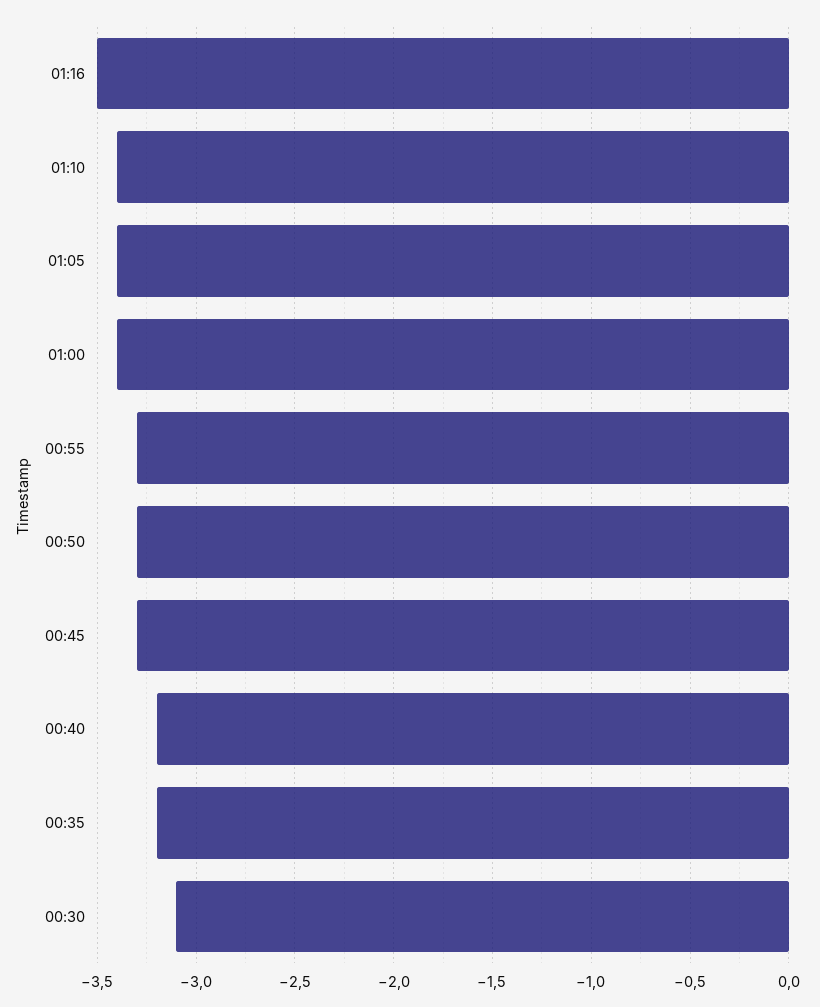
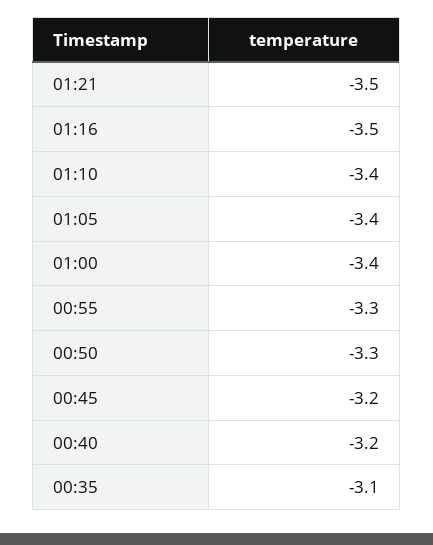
00:45: -3.3 -> -3.2
00:35: -3.2 -> -3.1
00:30: -3.1 -> none
01:21: none -> -3.5

